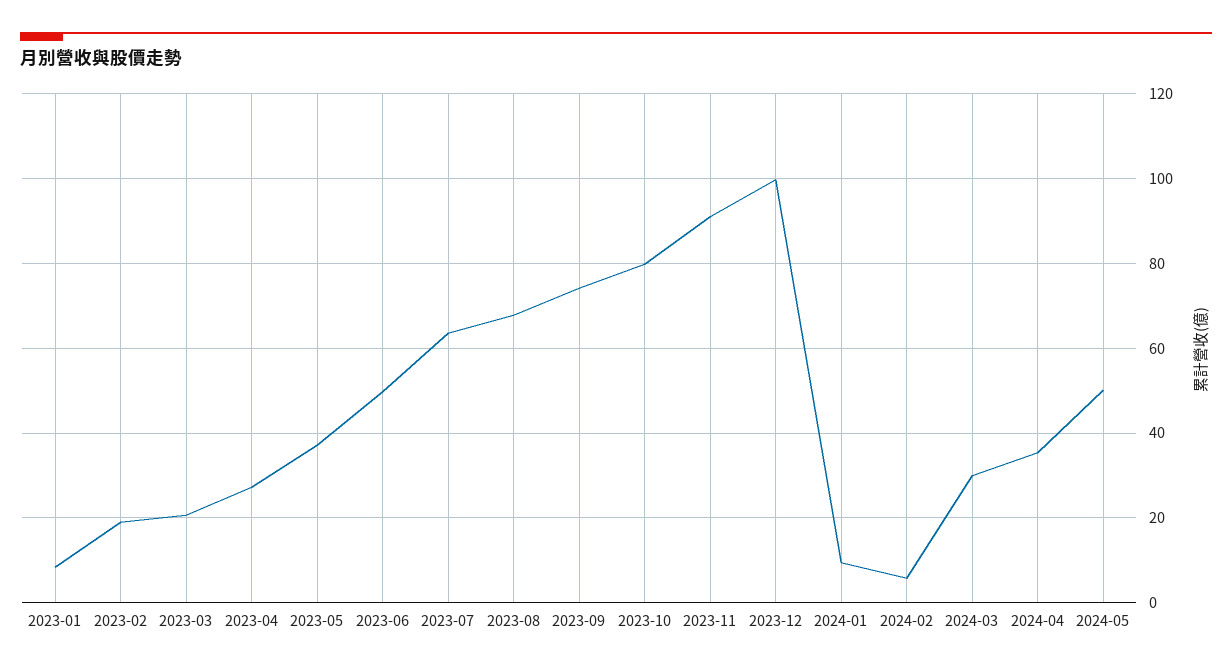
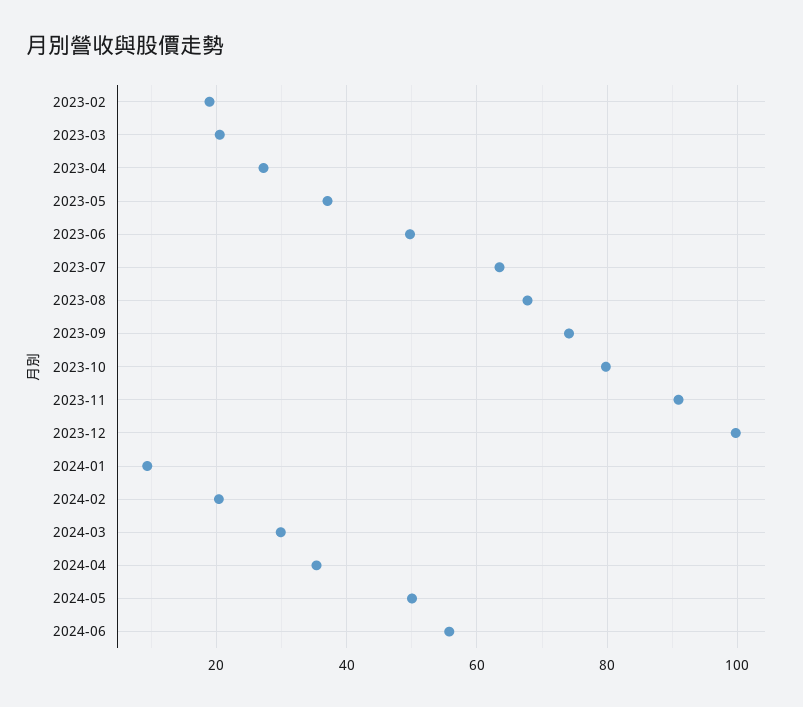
2023-01: 8 -> none
2024-02: 6 -> 20
2024-06: none -> 56

